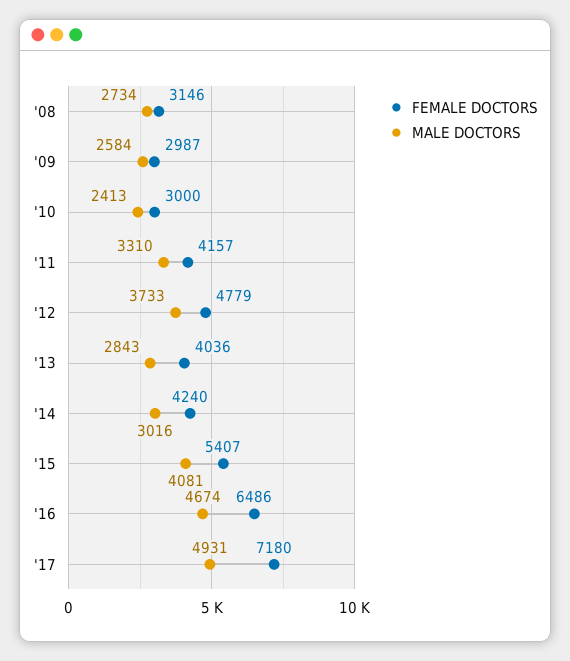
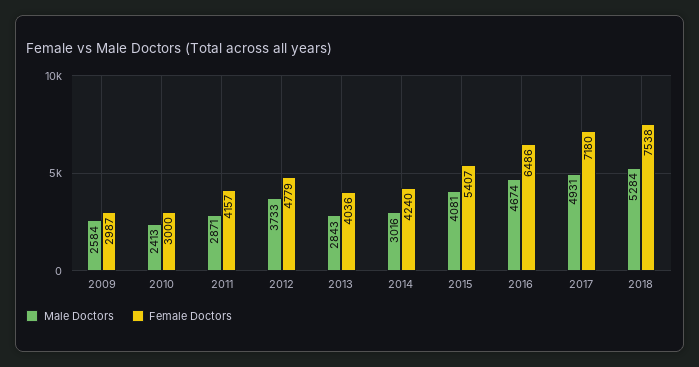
FEMALE DOCTORS, '08: 3146 -> none
MALE DOCTORS, '08: 2734 -> none
MALE DOCTORS, '11: 3310 -> 2871
MALE DOCTORS, 2018: none -> 5284
FEMALE DOCTORS, 2018: none -> 7538

